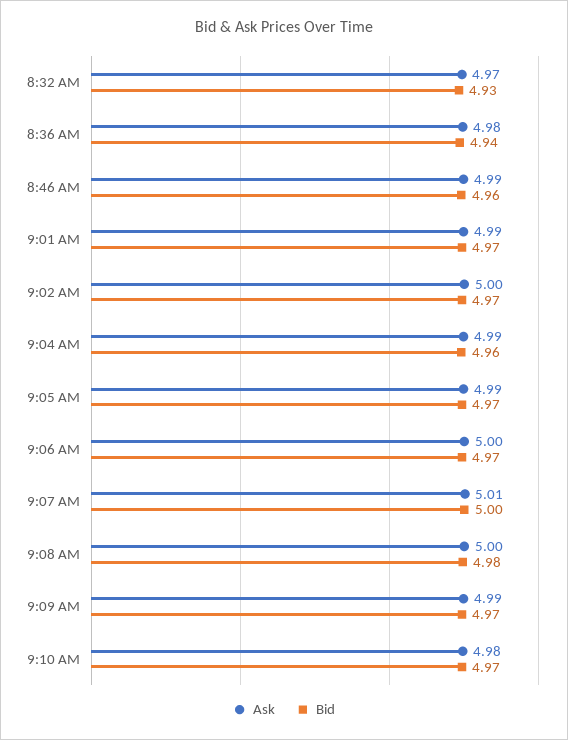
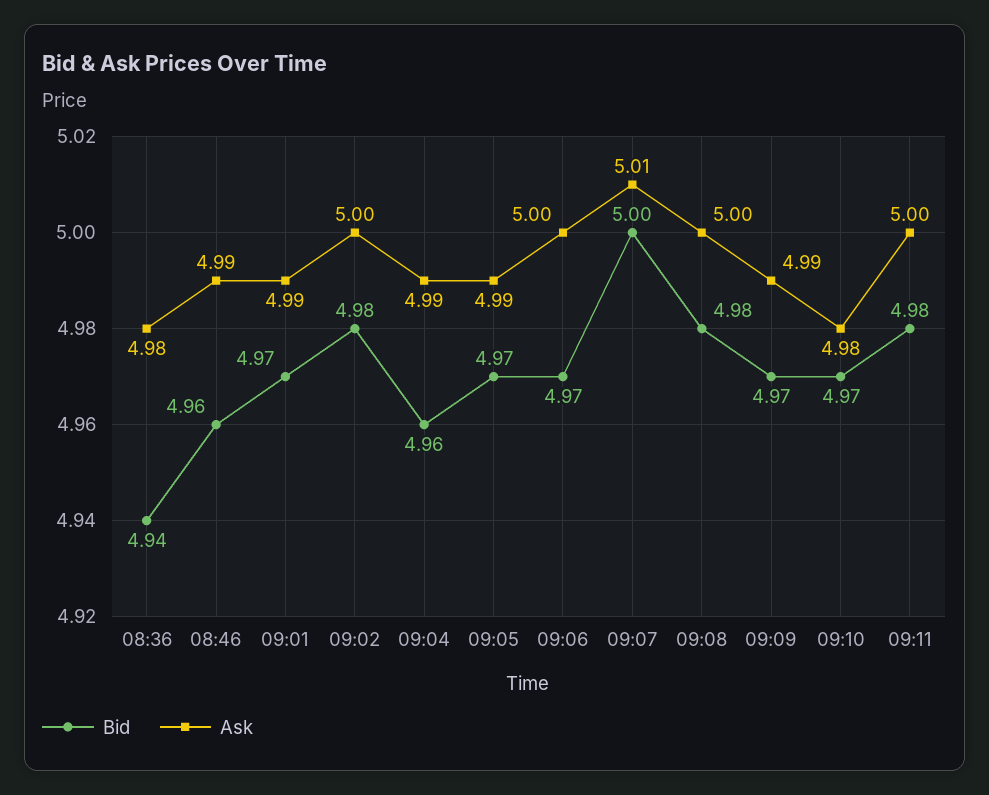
Ask, 8:32 AM: 4.97 -> none
Bid, 8:32 AM: 4.93 -> none
Bid, 9:02 AM: 4.97 -> 4.98
Bid, 09:11: none -> 4.98
Ask, 09:11: none -> 5

